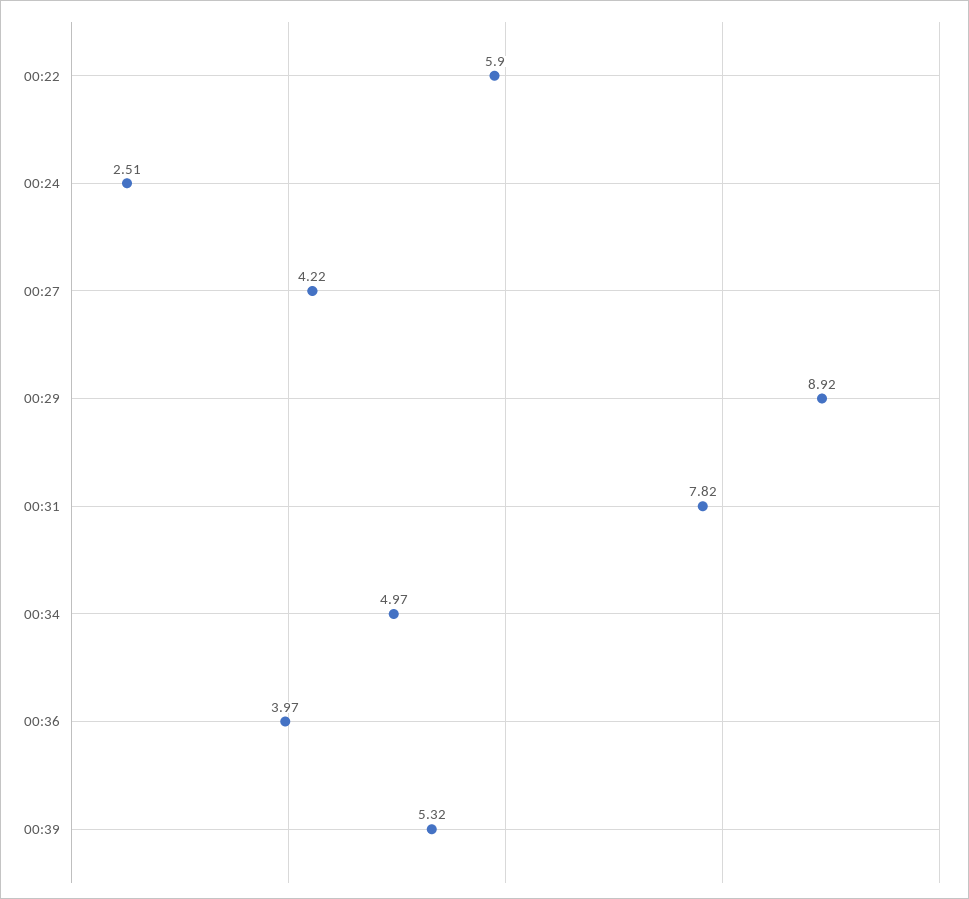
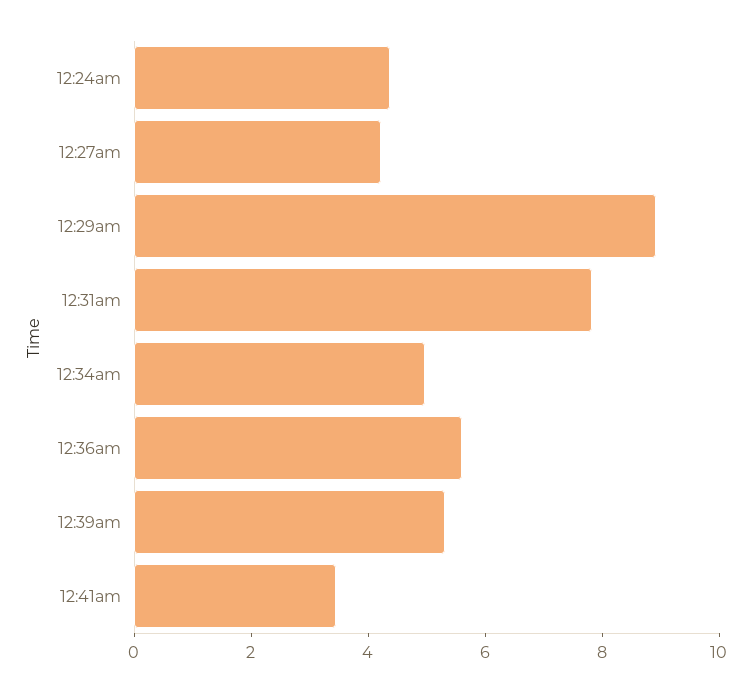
00:22: 5.9 -> none
00:24: 2.51 -> 4.5
00:36: 3.97 -> 5.5
12:41am: none -> 3.5

